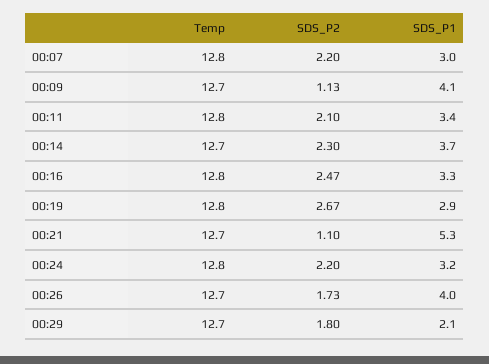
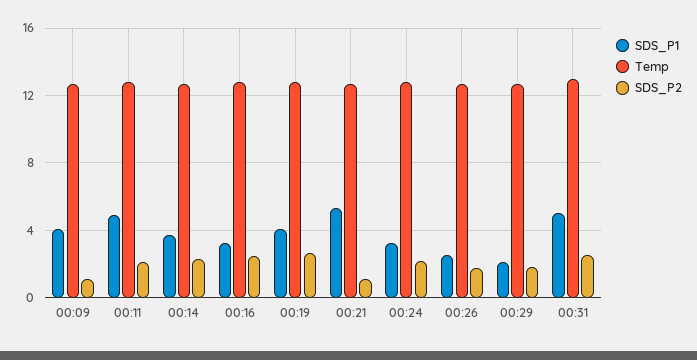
Temp, 00:07: 12.8 -> none
SDS_P2, 00:07: 2.2 -> none
SDS_P1, 00:07: 3 -> none
SDS_P1, 00:11: 3.4 -> 5
SDS_P1, 00:19: 2.9 -> 4
SDS_P1, 00:26: 4 -> 2.5
SDS_P1, 00:31: none -> 5
Temp, 00:31: none -> 13
SDS_P2, 00:31: none -> 2.5

